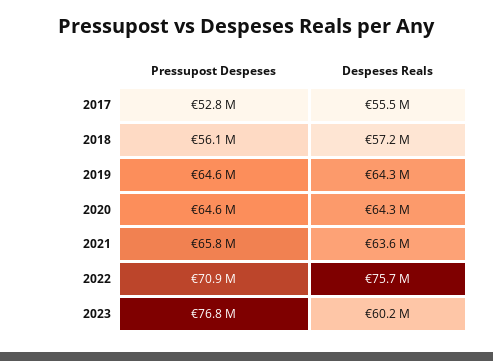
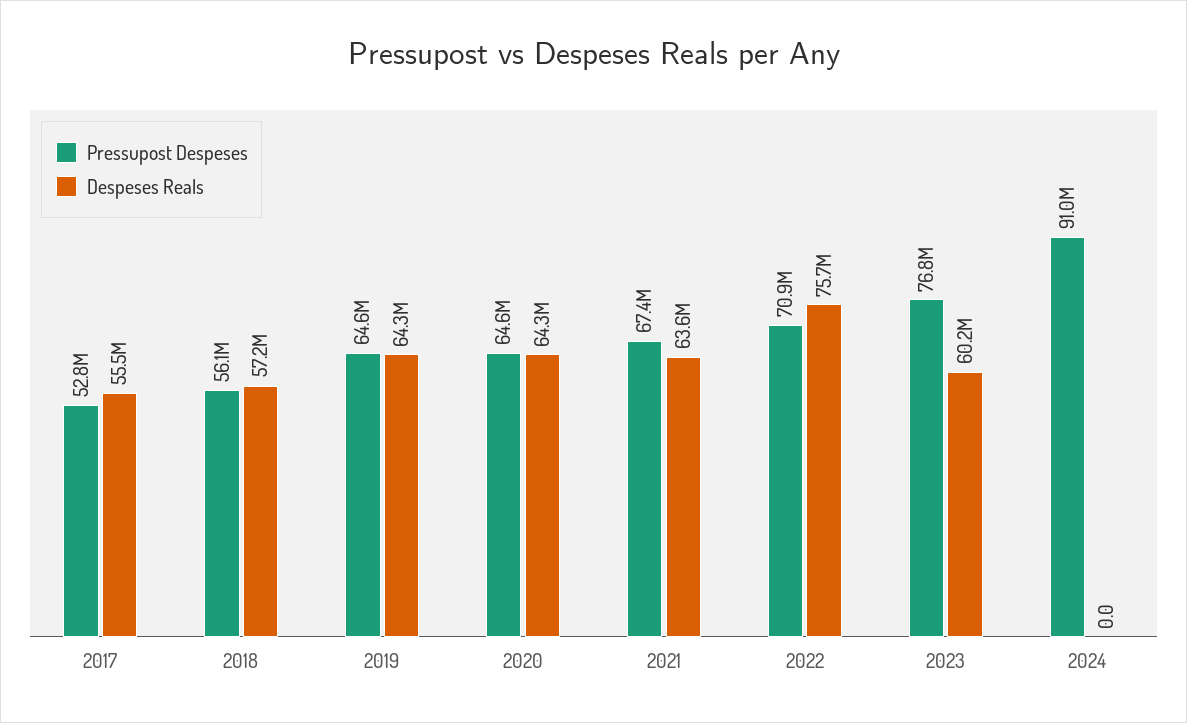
Pressupost Despeses, 2021: 65800000 -> 67400000
Pressupost Despeses, 2024: none -> 91000000
Despeses Reals, 2024: none -> 0

